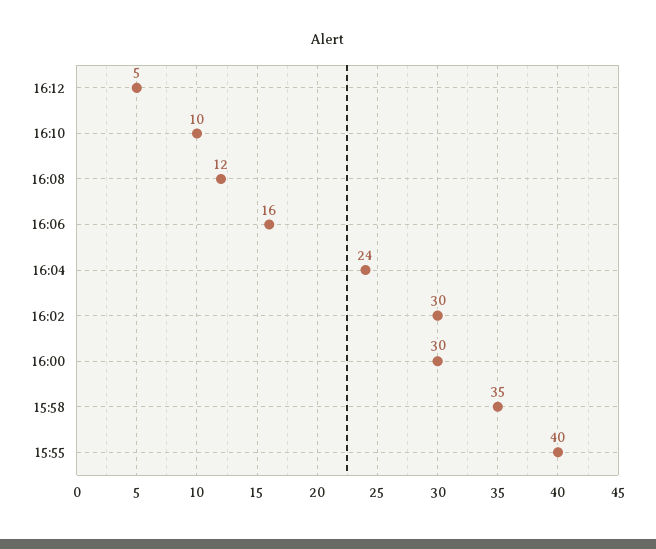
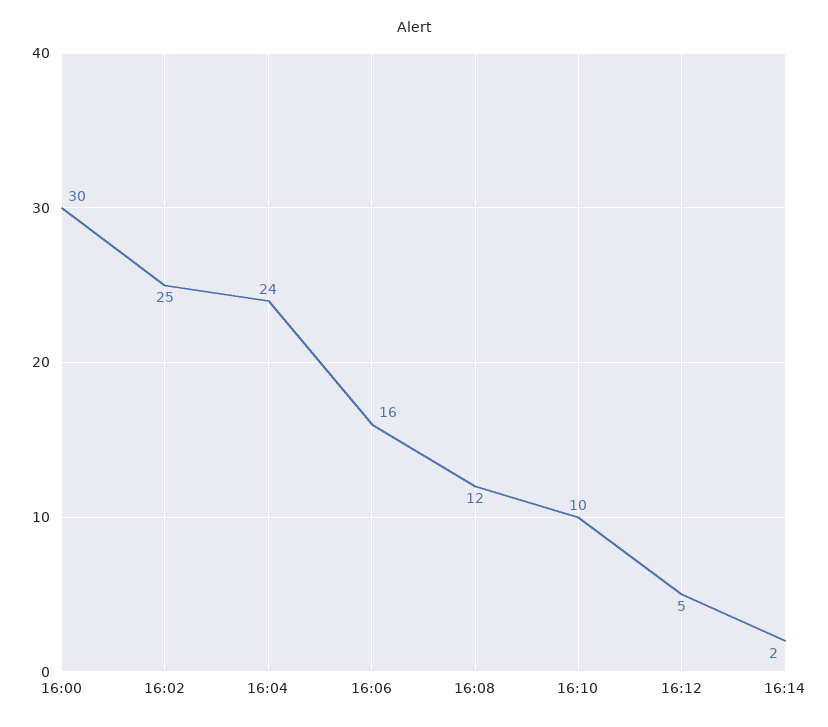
16:02: 30 -> 25
15:58: 35 -> none
15:55: 40 -> none
16:14: none -> 2

